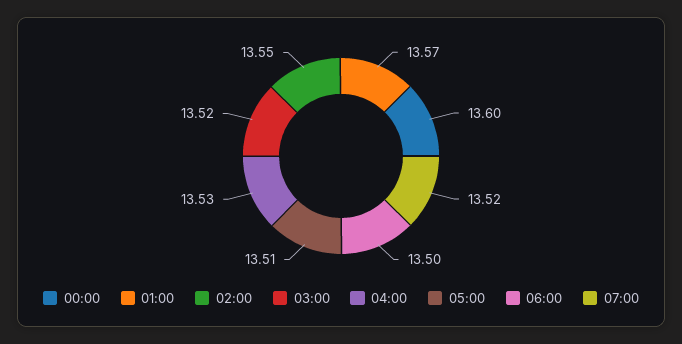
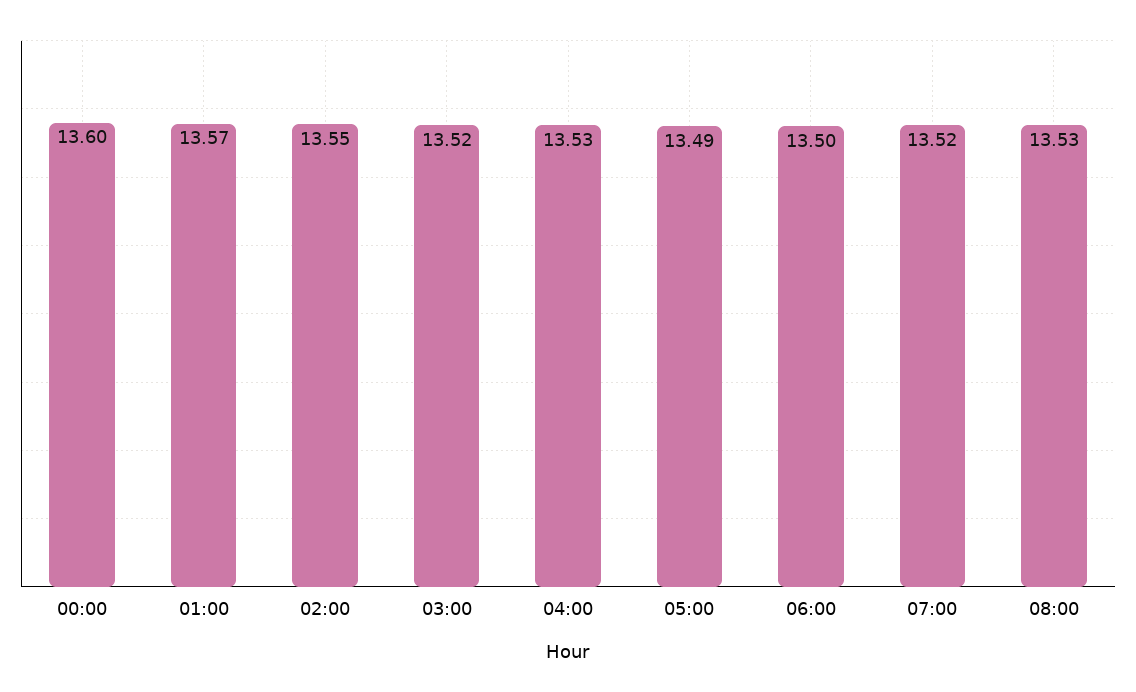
05:00: 13.51 -> 13.49
08:00: none -> 13.53

